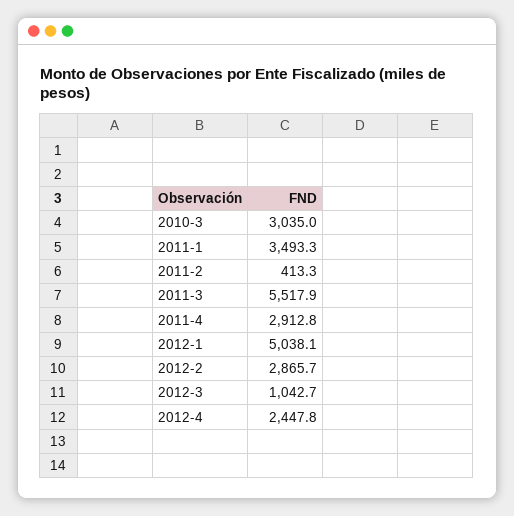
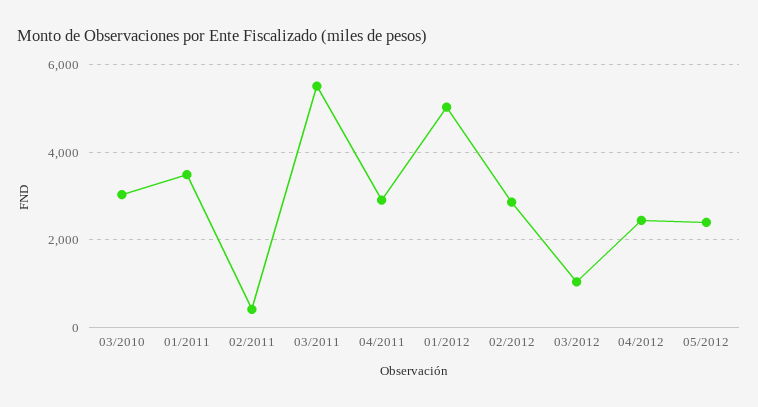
05/2012: none -> 2400

